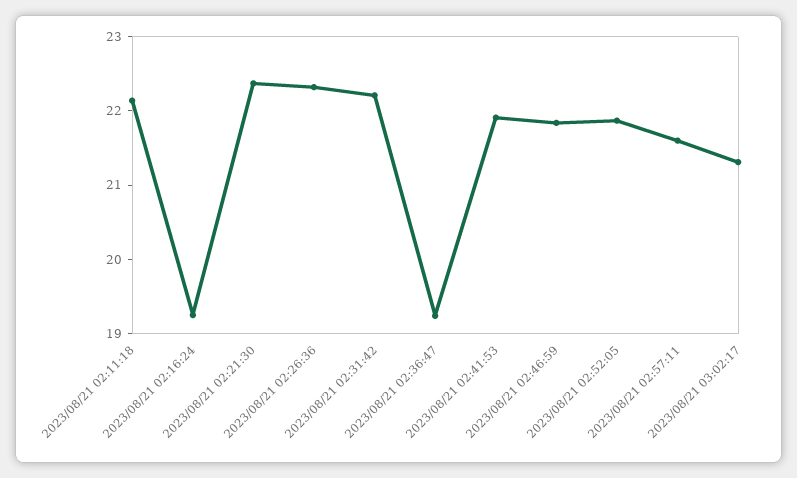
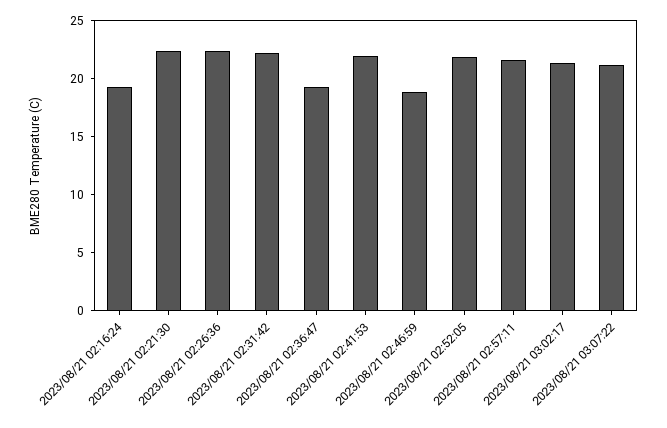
2023/08/21 02:11:18: 22.2 -> none
2023/08/21 02:46:59: 21.8 -> 19
2023/08/21 03:07:22: none -> 21

